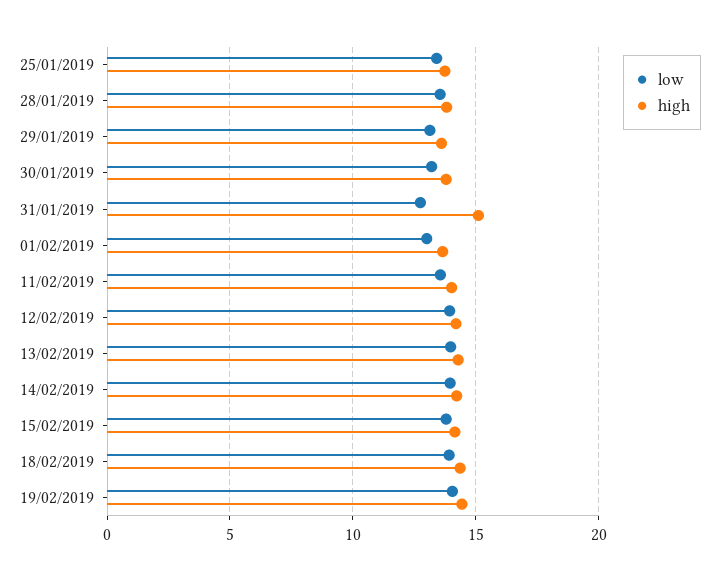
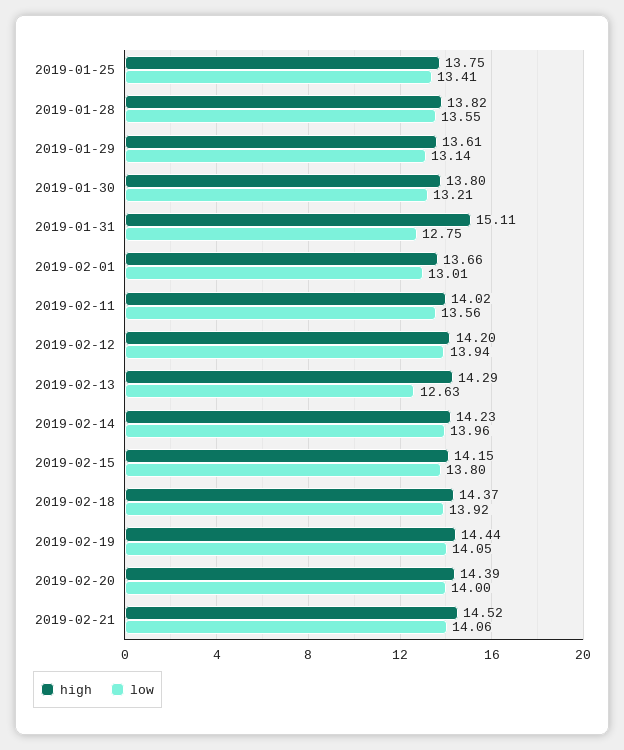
low, 13/02/2019: 14 -> 12.63
high, 2019-02-20: none -> 14.39
low, 2019-02-20: none -> 14
high, 2019-02-21: none -> 14.52
low, 2019-02-21: none -> 14.06

